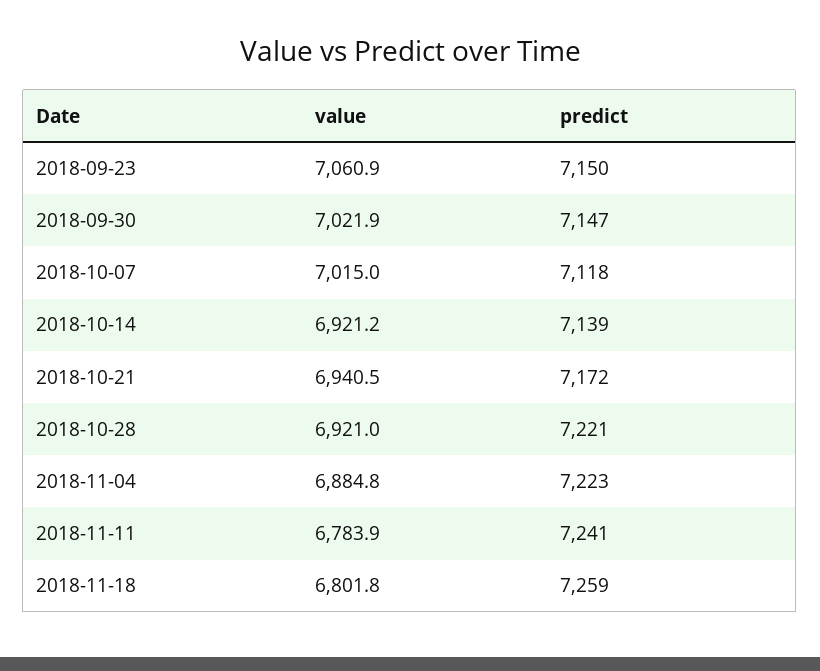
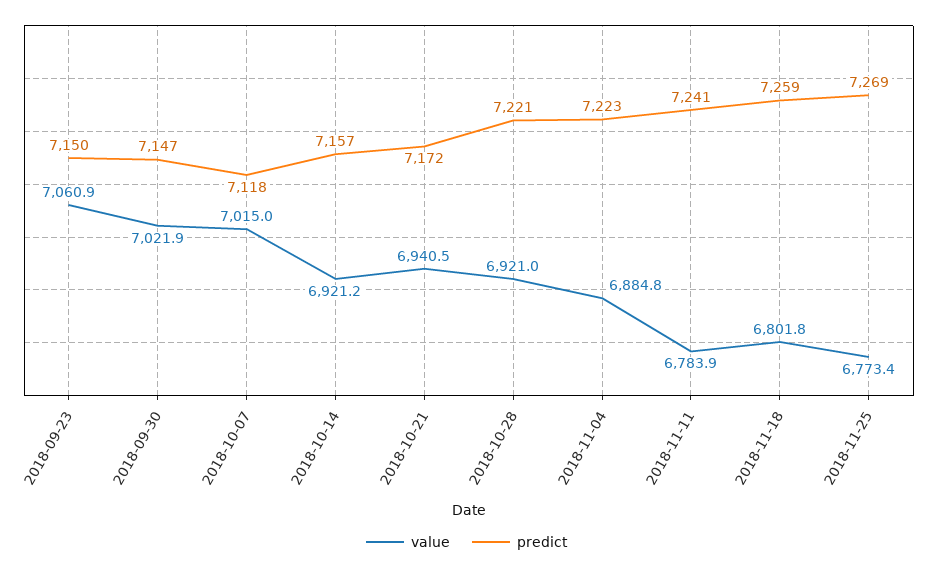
predict, 2018-10-14: 7139 -> 7157
value, 2018-11-25: none -> 6773.4
predict, 2018-11-25: none -> 7269

